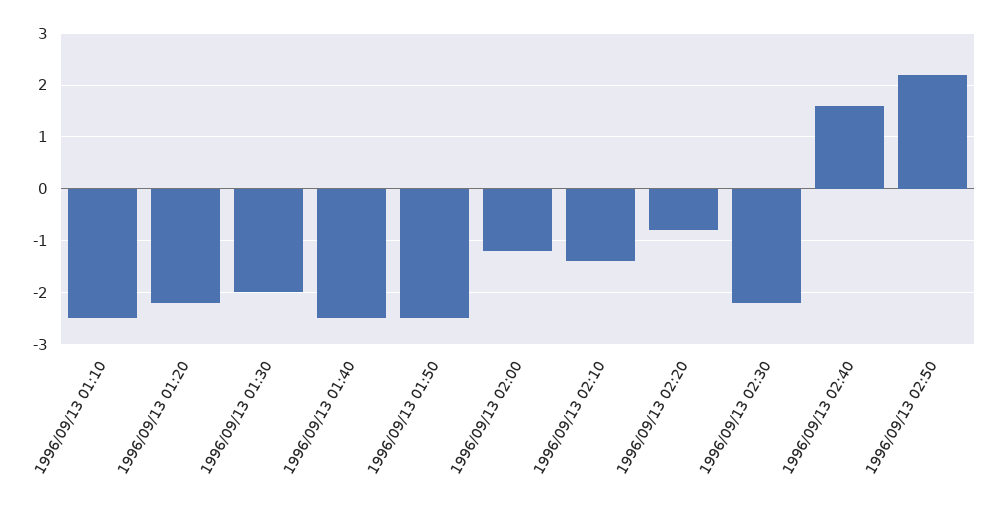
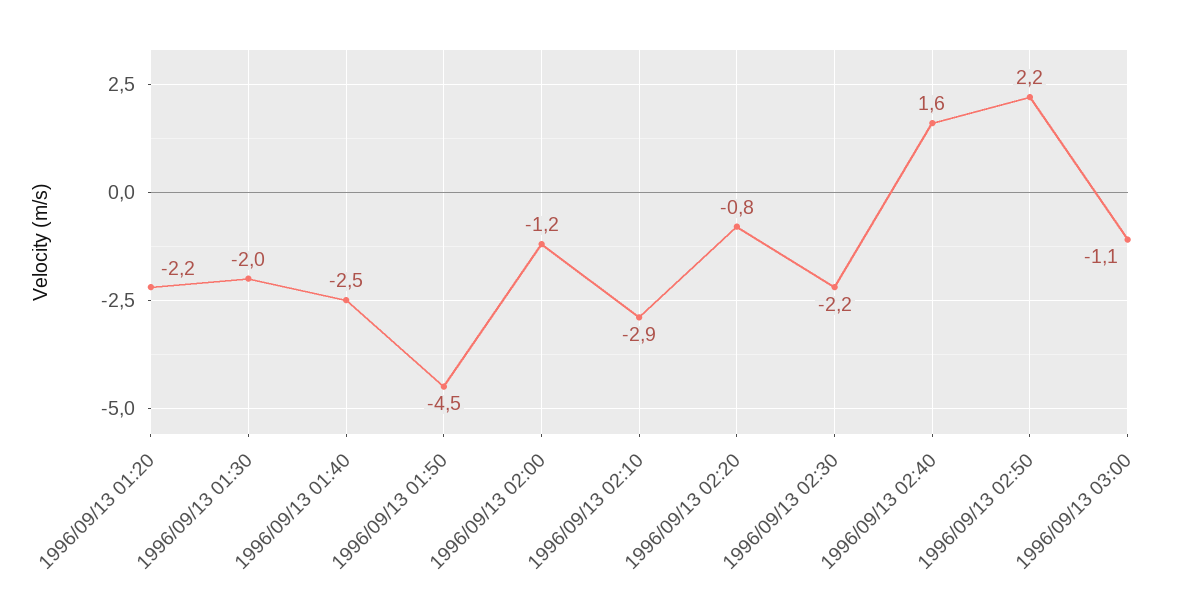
1996/09/13 01:10: -2.5 -> none
1996/09/13 01:50: -2.5 -> -4.5
1996/09/13 02:10: -1.5 -> -2.9
1996/09/13 03:00: none -> -1.1

